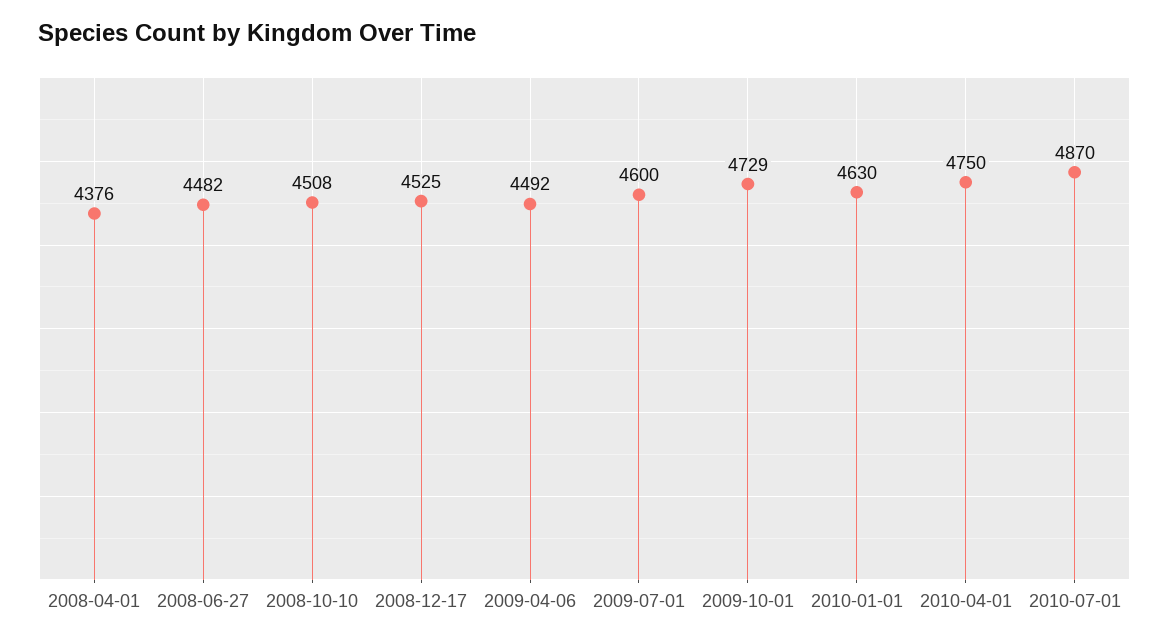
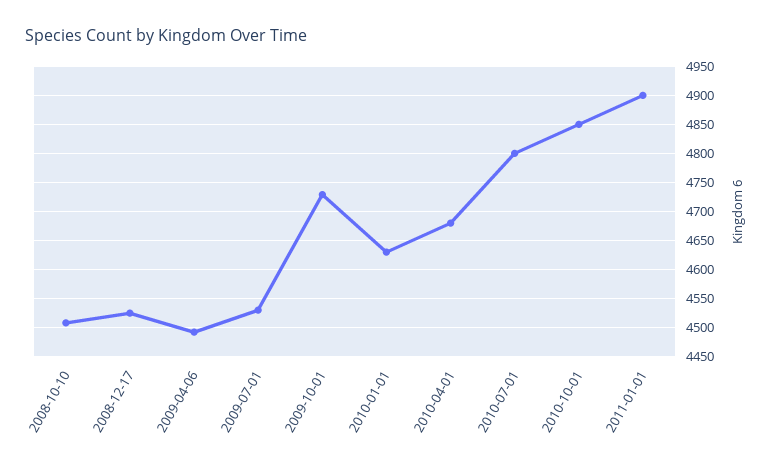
2008-04-01: 4376 -> none
2008-06-27: 4482 -> none
2009-07-01: 4600 -> 4525
2010-04-01: 4750 -> 4675
2010-07-01: 4870 -> 4800
2010-10-01: none -> 4850
2011-01-01: none -> 4900

